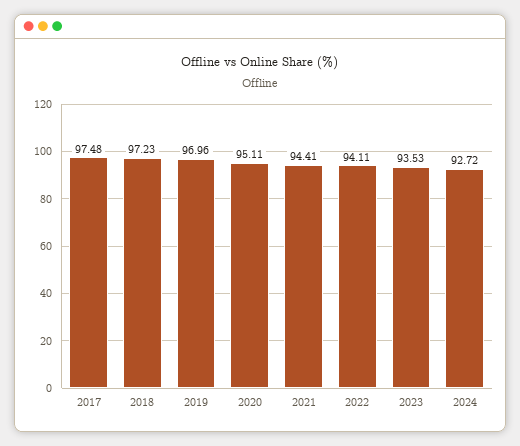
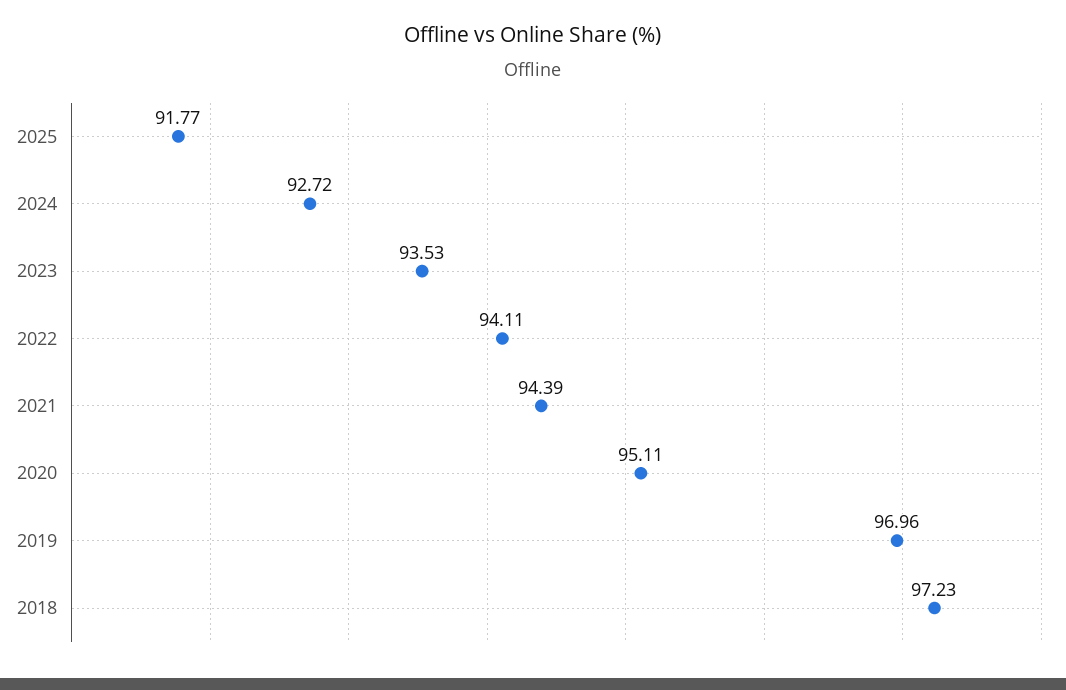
2017: 97.48 -> none
2021: 94.41 -> 94.39
2025: none -> 91.77

